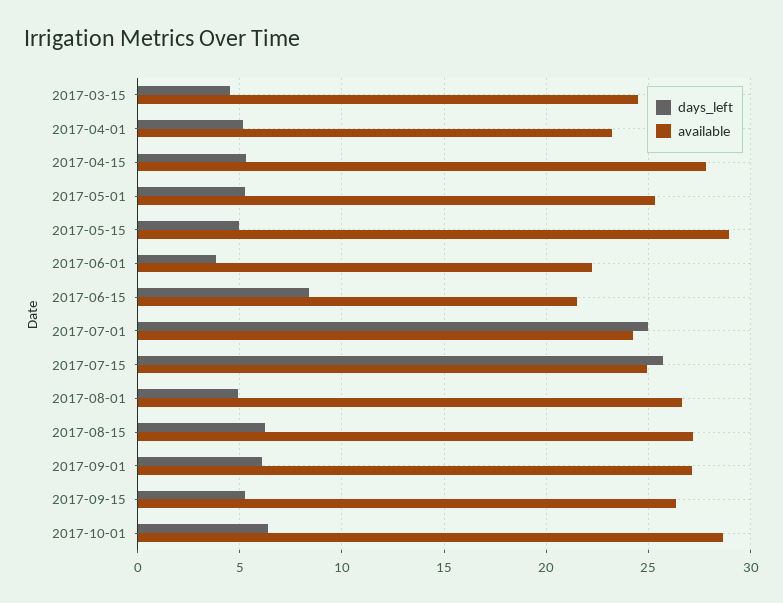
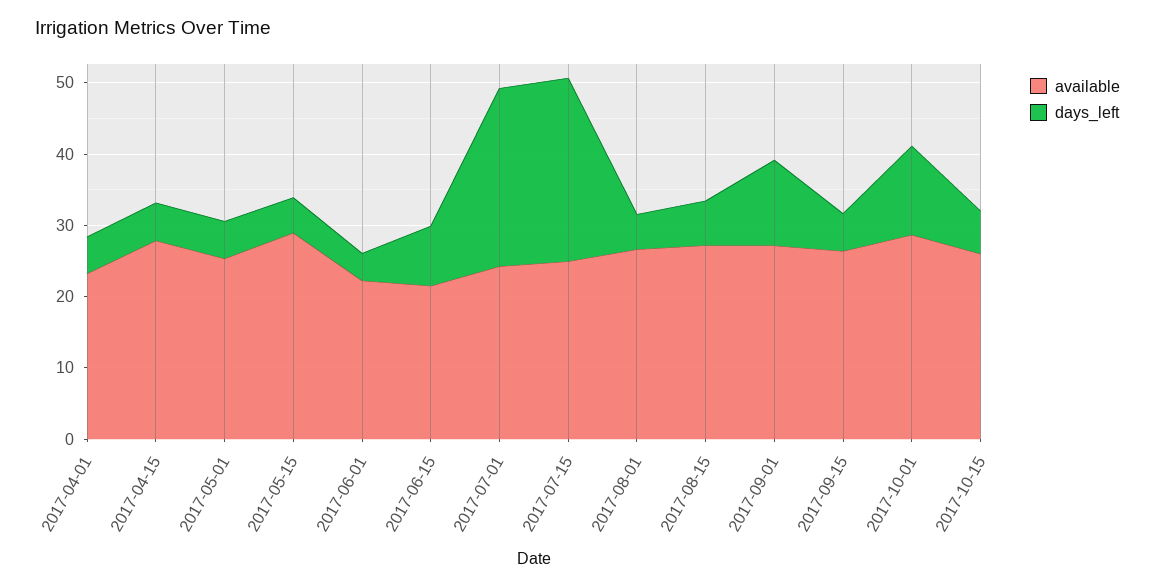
days_left, 2017-03-15: 4.5 -> none
available, 2017-03-15: 24.5 -> none
days_left, 2017-09-01: 6 -> 12
days_left, 2017-10-01: 6.5 -> 12
available, 2017-10-15: none -> 26
days_left, 2017-10-15: none -> 6

